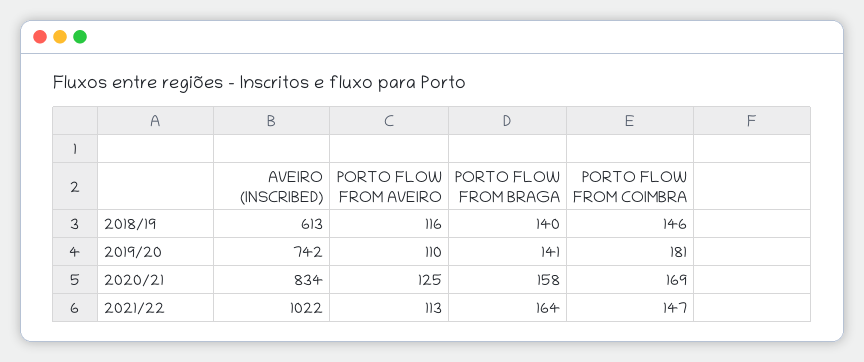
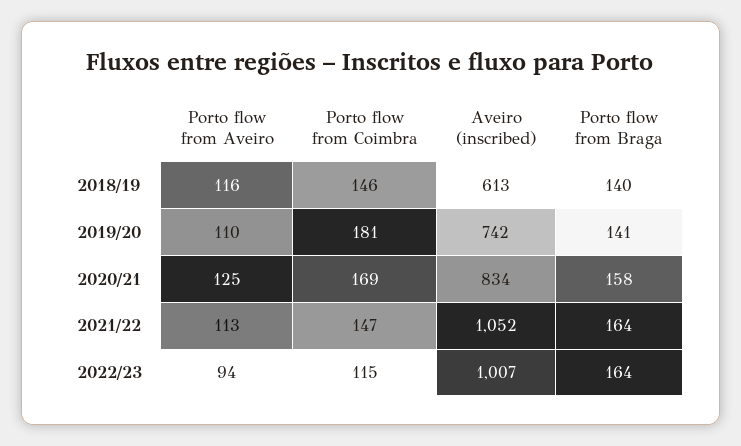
AVEIRO (INSCRIBED), 2021/22: 1022 -> 1052
PORTO FLOW FROM AVEIRO, 2022/23: none -> 94
PORTO FLOW FROM COIMBRA, 2022/23: none -> 115
AVEIRO (INSCRIBED), 2022/23: none -> 1007
PORTO FLOW FROM BRAGA, 2022/23: none -> 164

